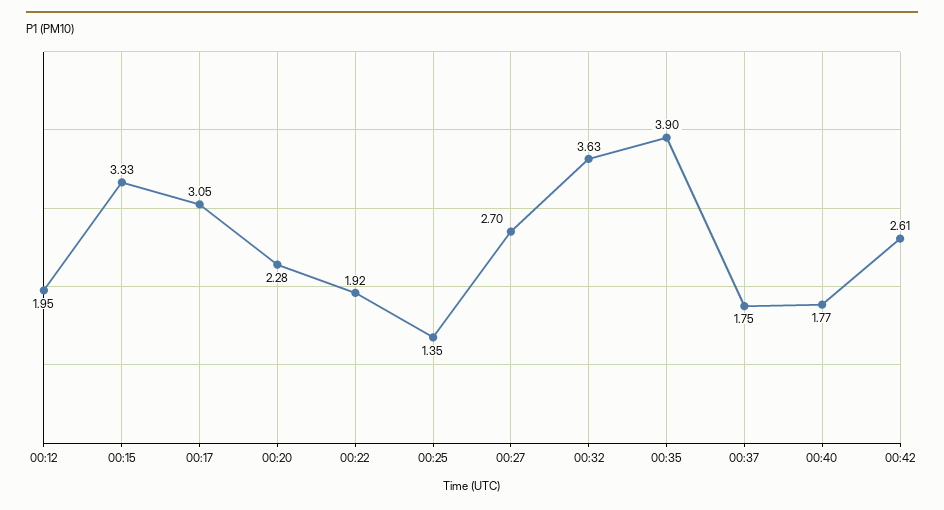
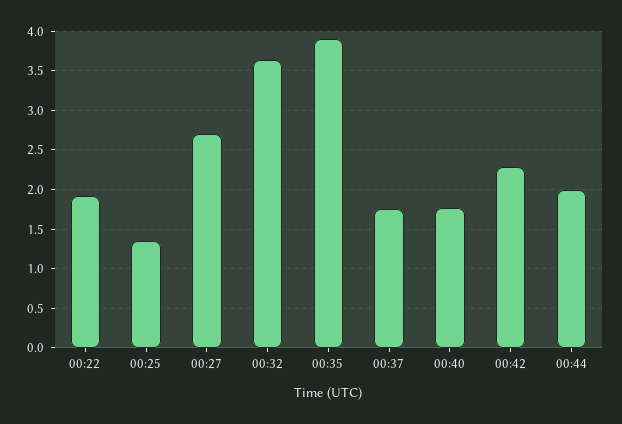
00:12: 1.95 -> none
00:15: 3.33 -> none
00:17: 3.05 -> none
00:20: 2.28 -> none
00:42: 2.61 -> 2.3
00:44: none -> 2

